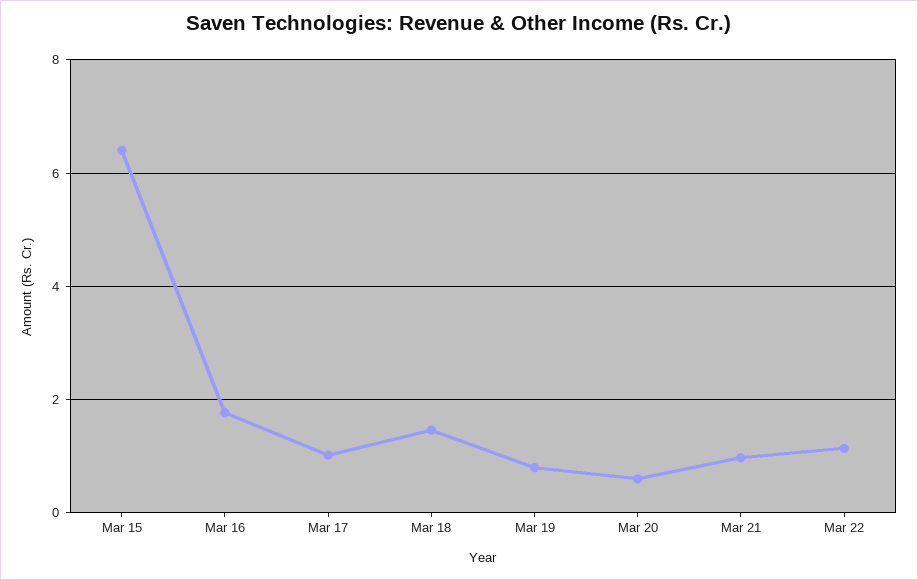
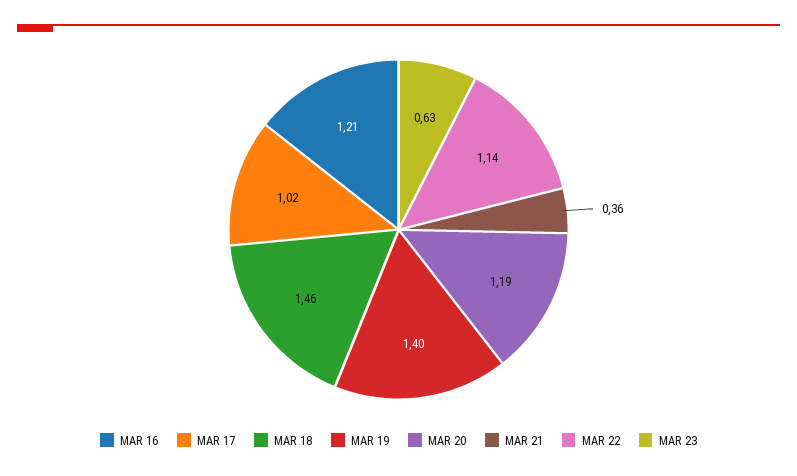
Mar 15: 6.4 -> none
Mar 16: 1.8 -> 1.21
Mar 19: 0.8 -> 1.4
Mar 20: 0.6 -> 1.19
Mar 21: 1 -> 0.36
MAR 23: none -> 0.63

